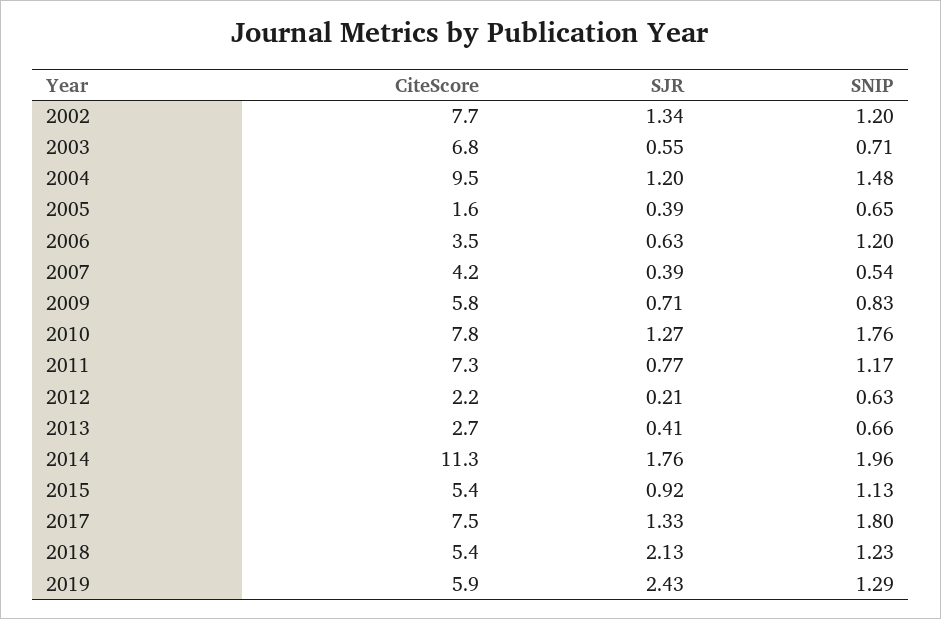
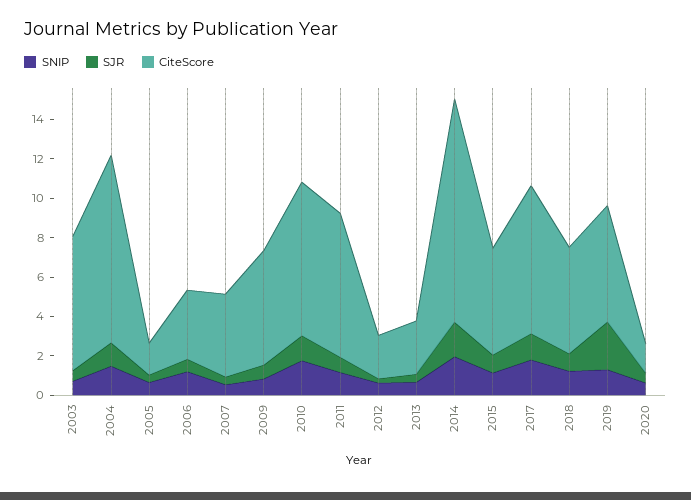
CiteScore, 2002: 7.7 -> none
SJR, 2002: 1.34 -> none
SNIP, 2002: 1.2 -> none
SJR, 2018: 2.13 -> 1
SNIP, 2020: none -> 0.5
SJR, 2020: none -> 0.5
CiteScore, 2020: none -> 1.5

